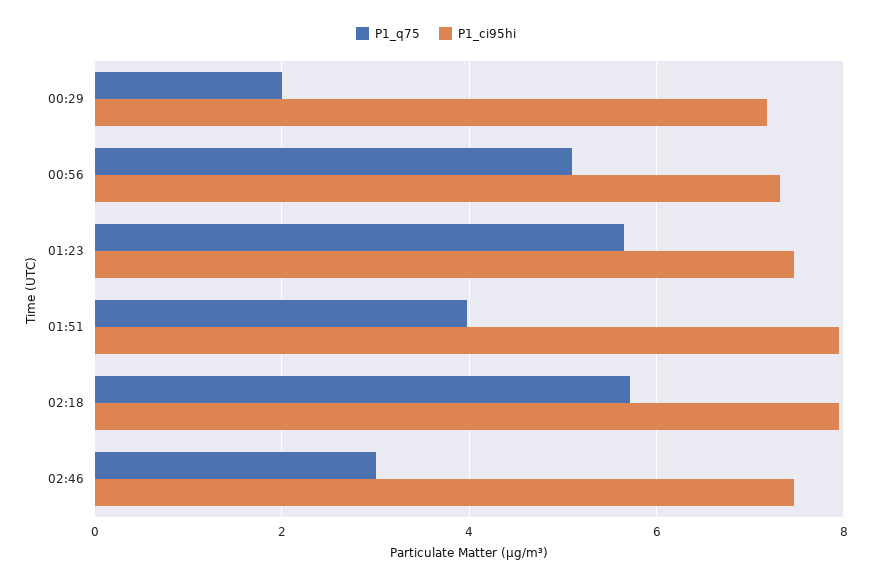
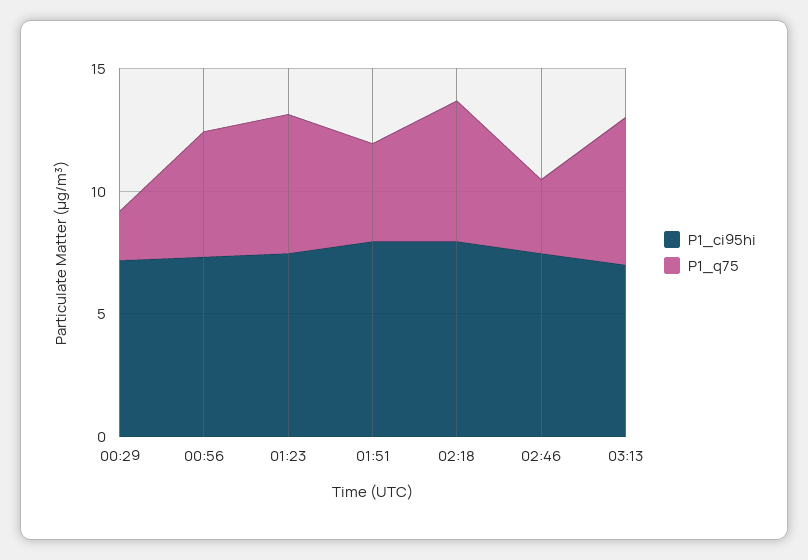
P1_ci95hi, 03:13: none -> 7
P1_q75, 03:13: none -> 6

